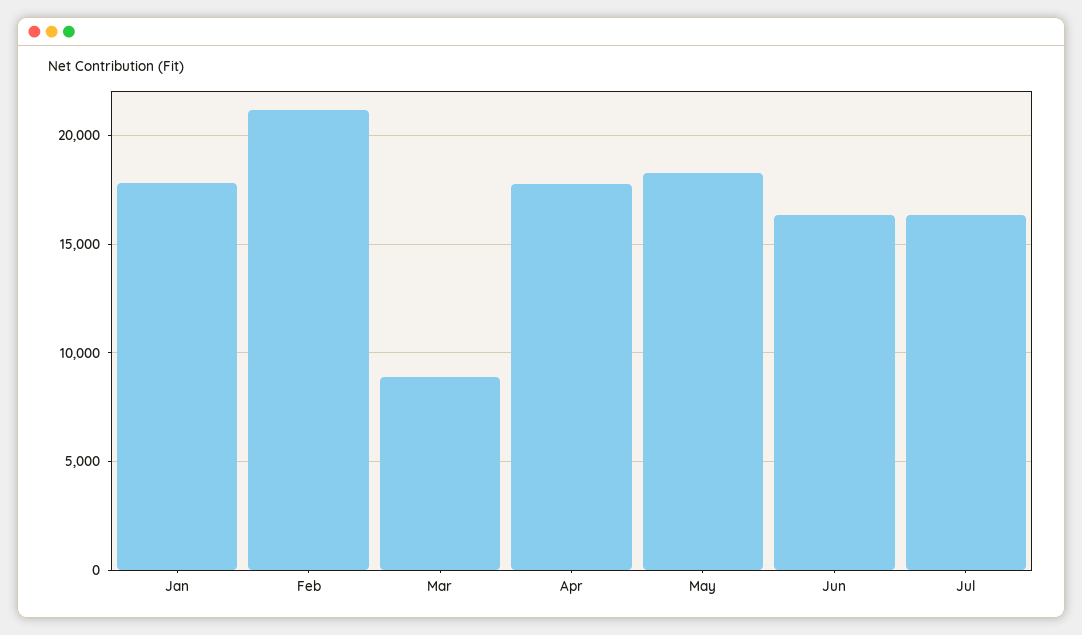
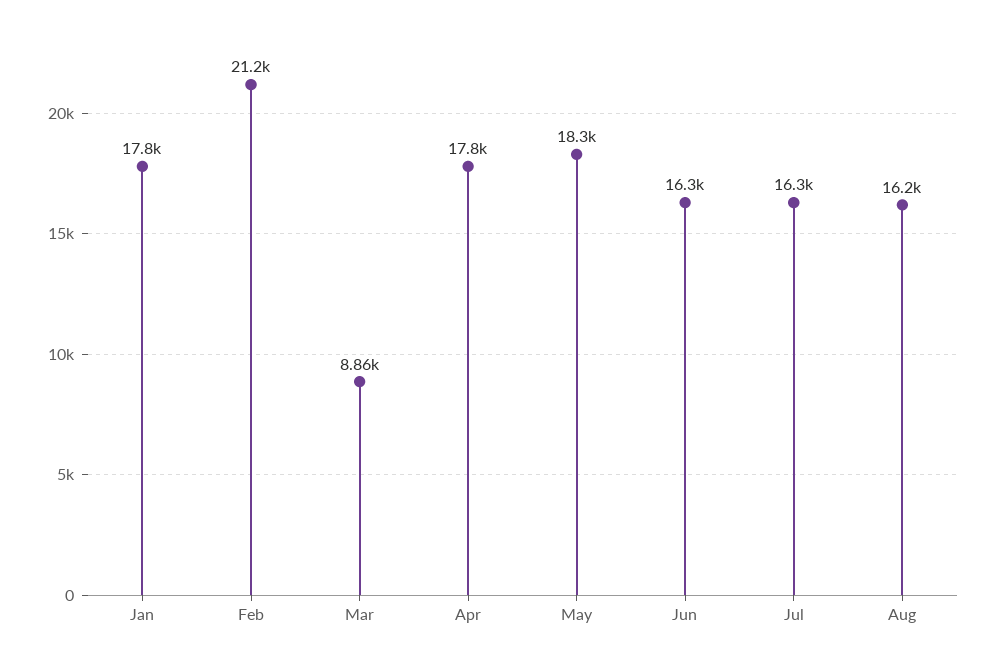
Aug: none -> 16200

